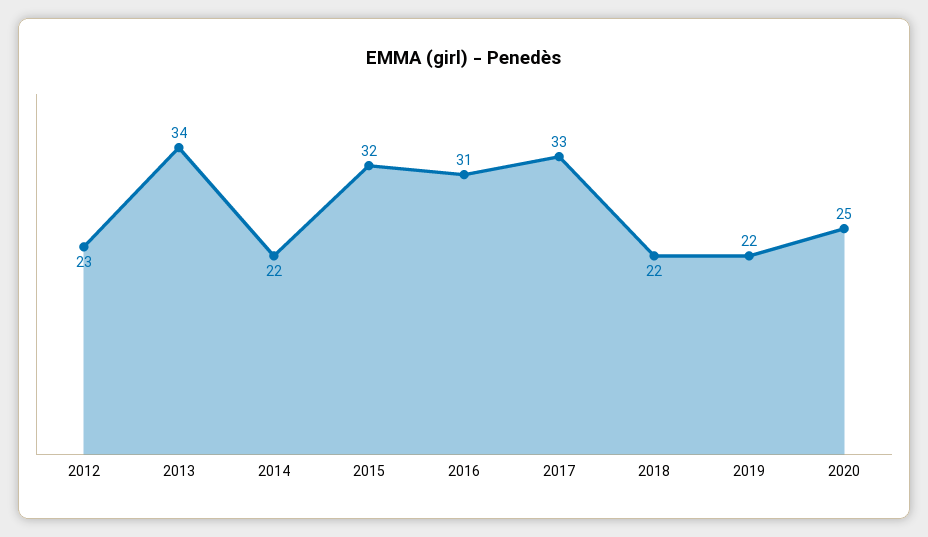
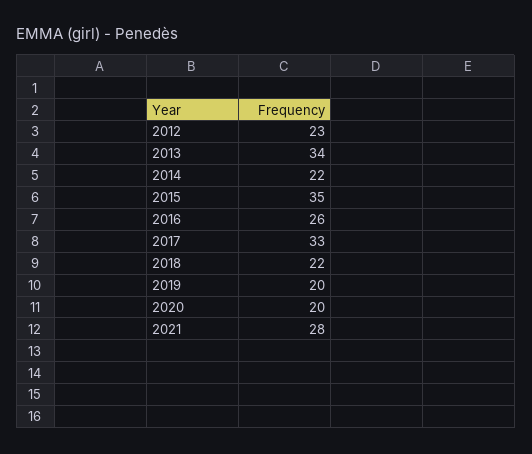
2015: 32 -> 35
2016: 31 -> 26
2019: 22 -> 20
2020: 25 -> 20
2021: none -> 28

